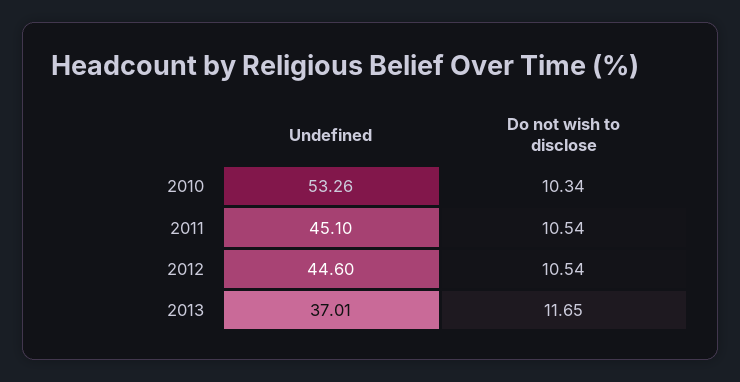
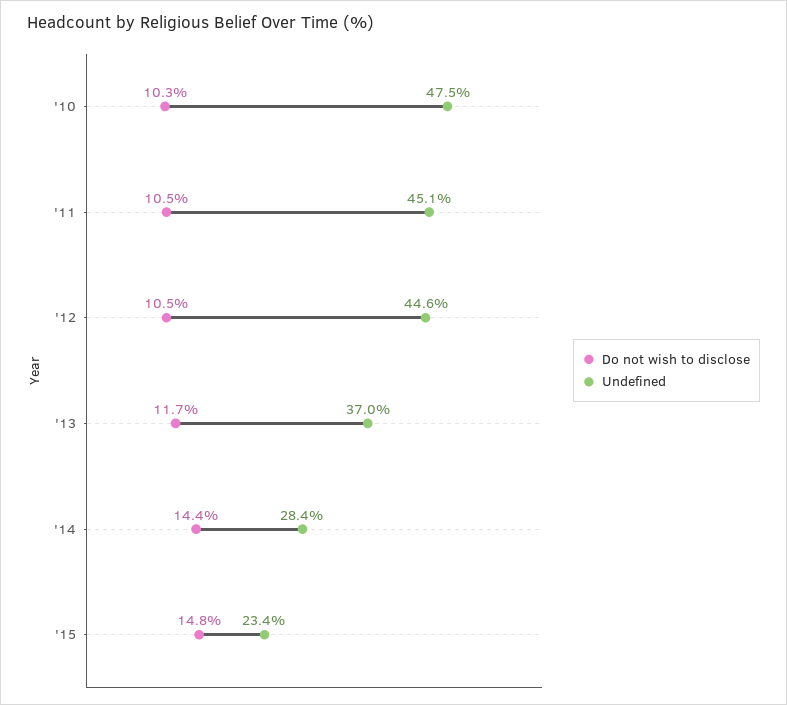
Undefined, 2010: 53.26 -> 47.5
Do not wish to disclose, '14: none -> 14.4
Undefined, '14: none -> 28.4
Do not wish to disclose, '15: none -> 14.8
Undefined, '15: none -> 23.4

